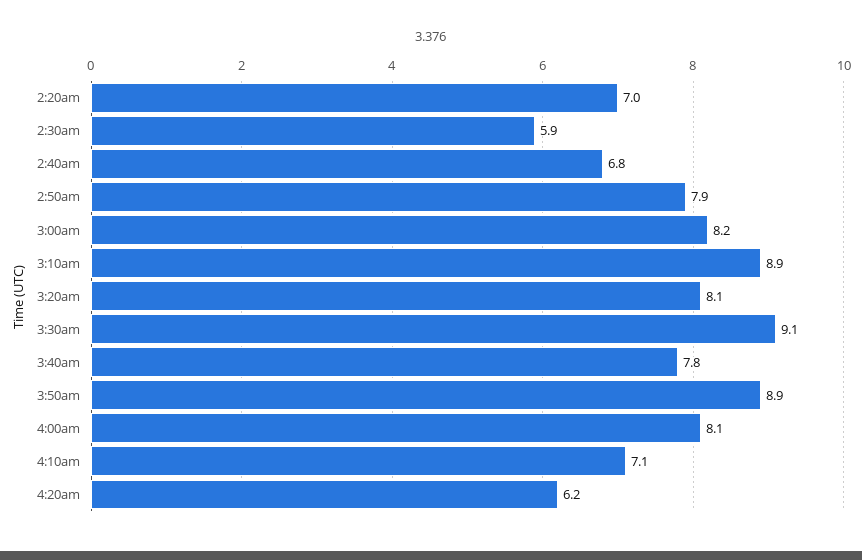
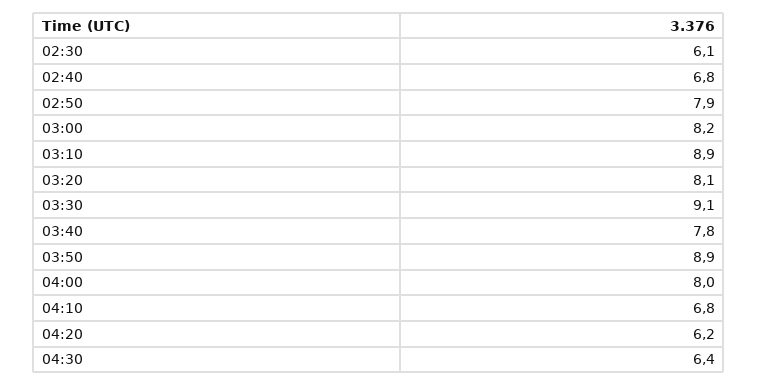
2:20am: 7 -> none
2:30am: 5.9 -> 6.1
4:00am: 8.1 -> 8
4:10am: 7.1 -> 6.8
04:30: none -> 6.4

